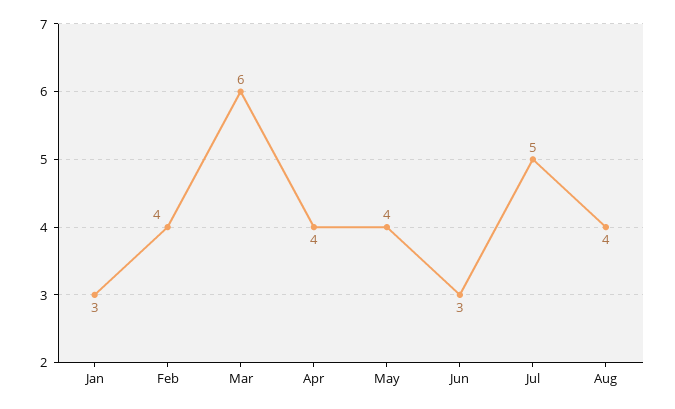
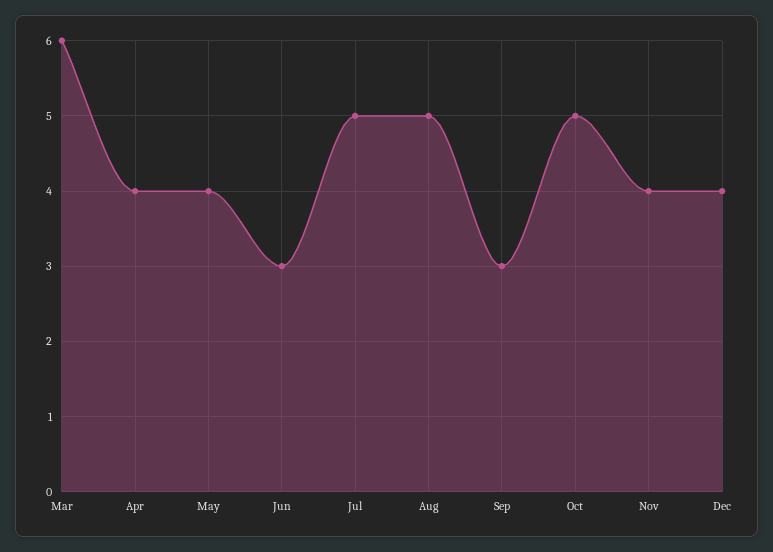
Jan: 3 -> none
Feb: 4 -> none
Aug: 4 -> 5
Sep: none -> 3
Oct: none -> 5
Nov: none -> 4
Dec: none -> 4

